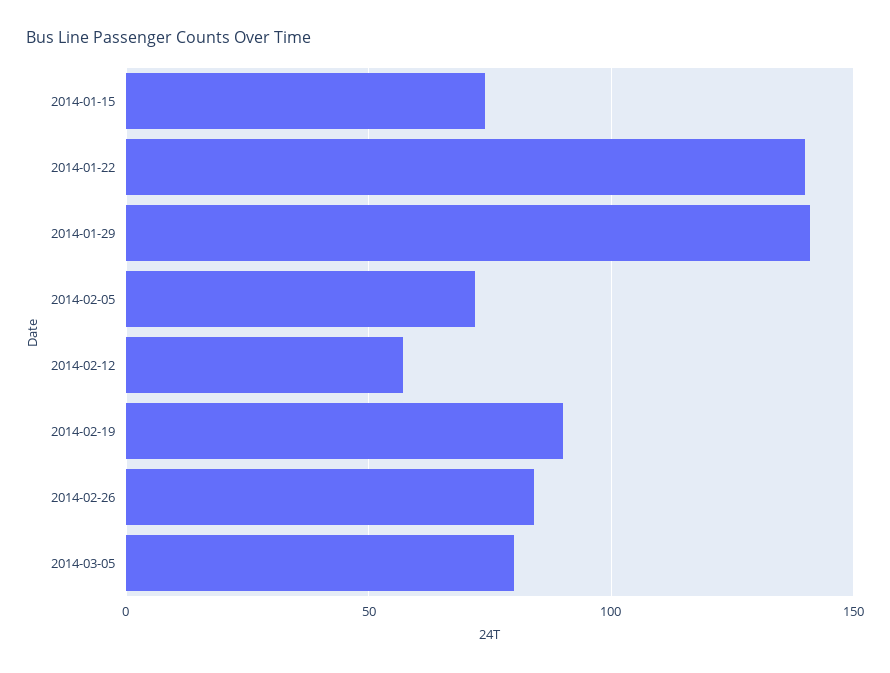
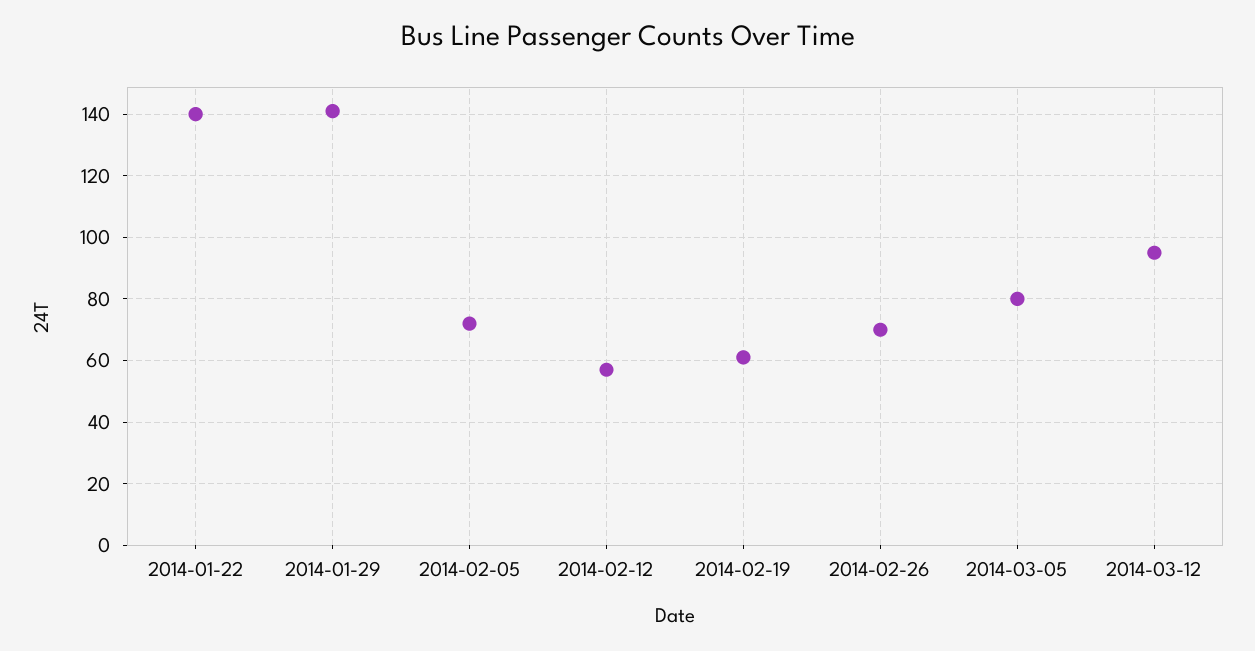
2014-01-15: 75 -> none
2014-02-19: 90 -> 60
2014-02-26: 85 -> 70
2014-03-12: none -> 95

